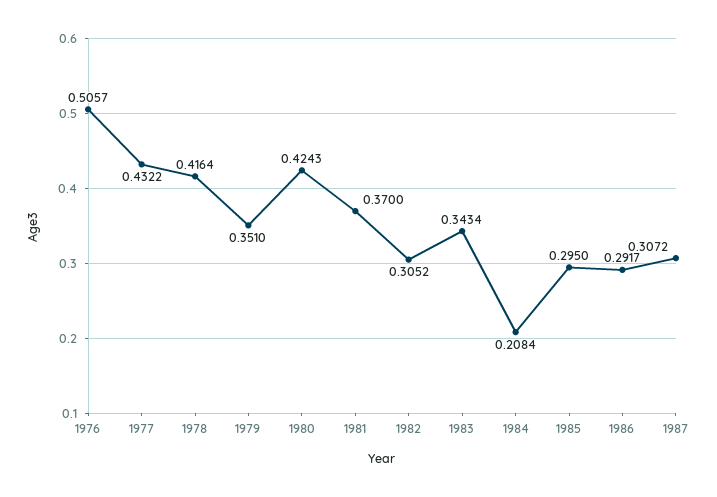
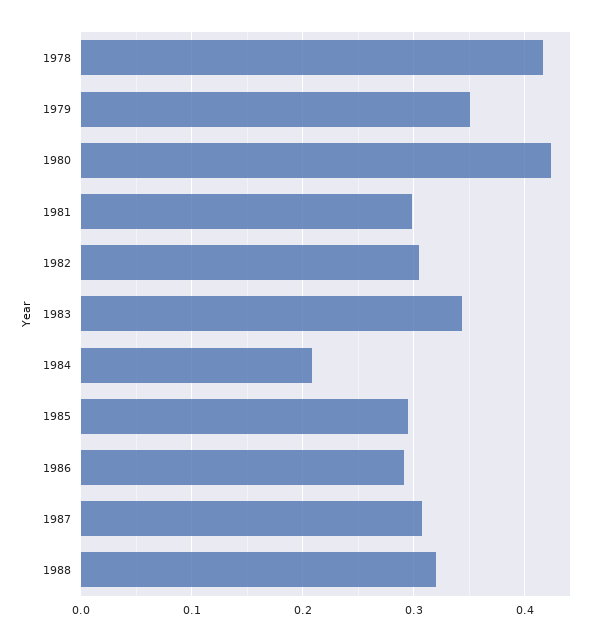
1976: 0.5057 -> none
1977: 0.4322 -> none
1981: 0.37 -> 0.3
1988: none -> 0.32

